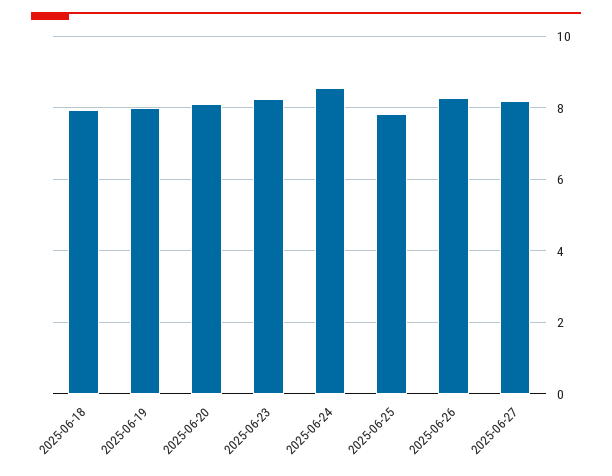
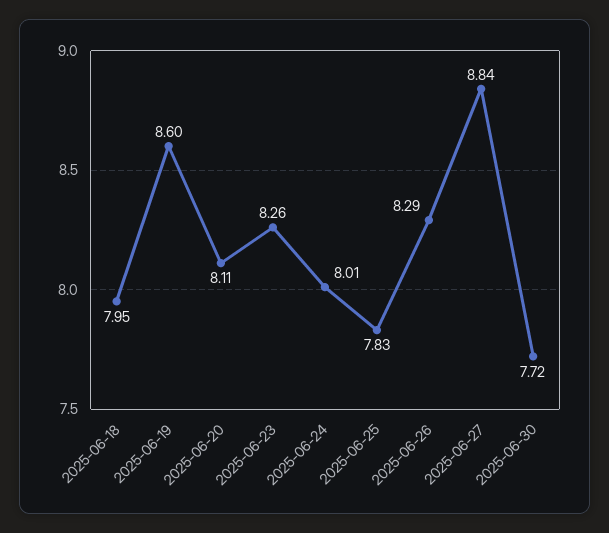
2025-06-19: 8 -> 8.6
2025-06-24: 8.6 -> 8.01
2025-06-27: 8.2 -> 8.84
2025-06-30: none -> 7.72

